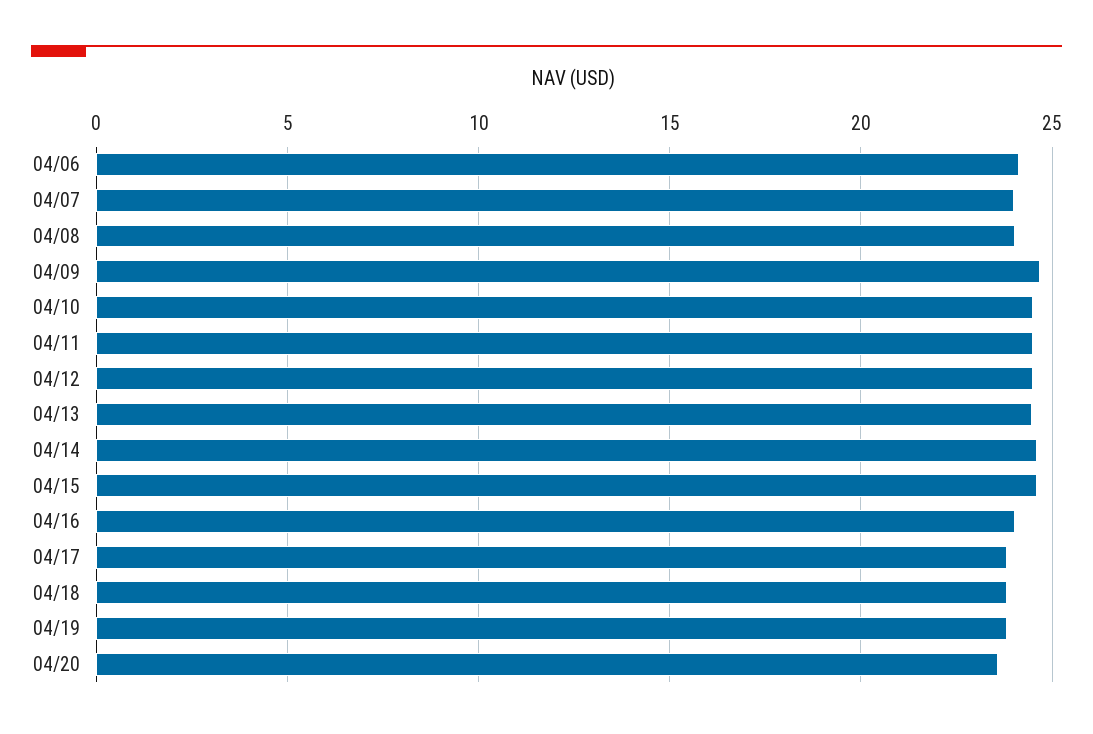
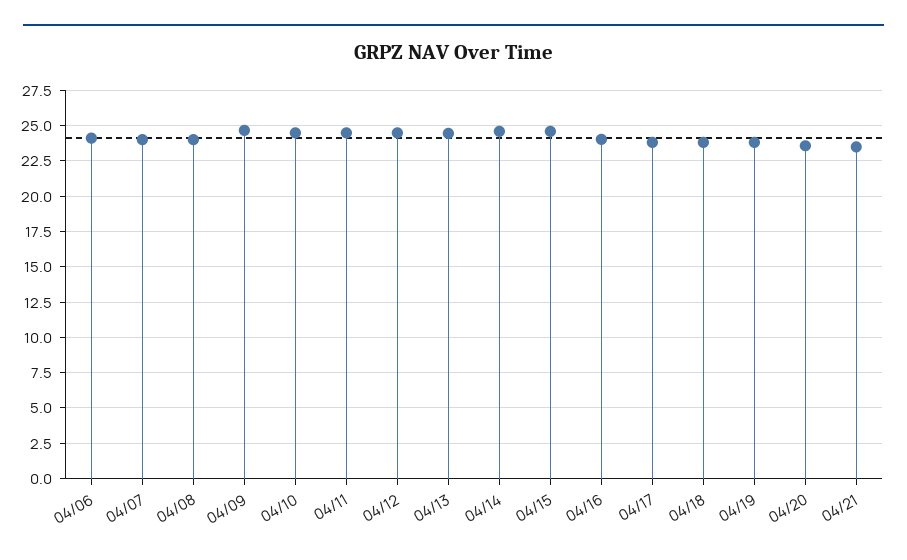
04/21: none -> 23.5

